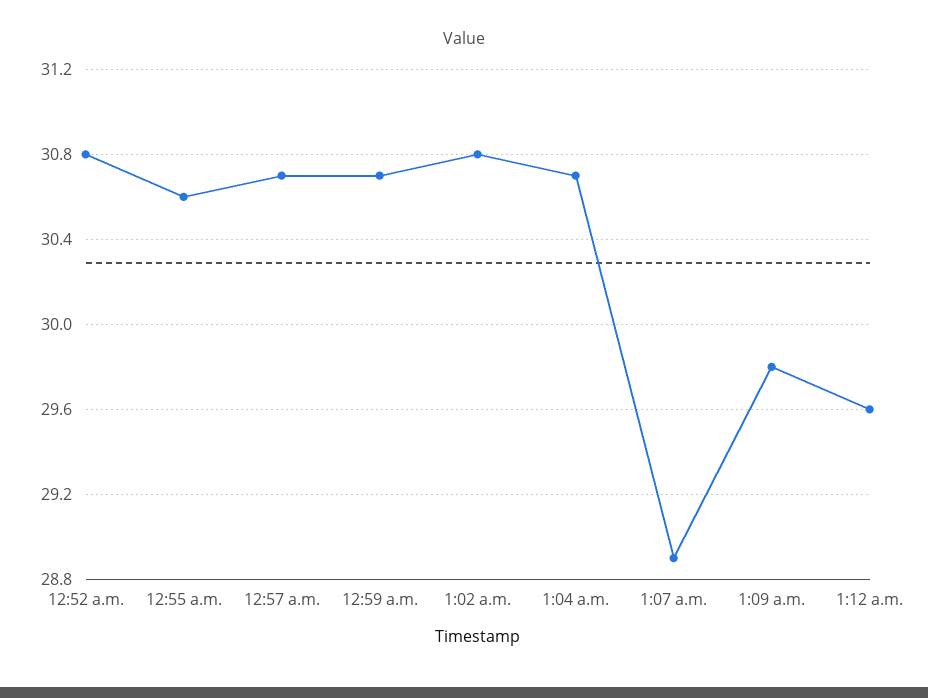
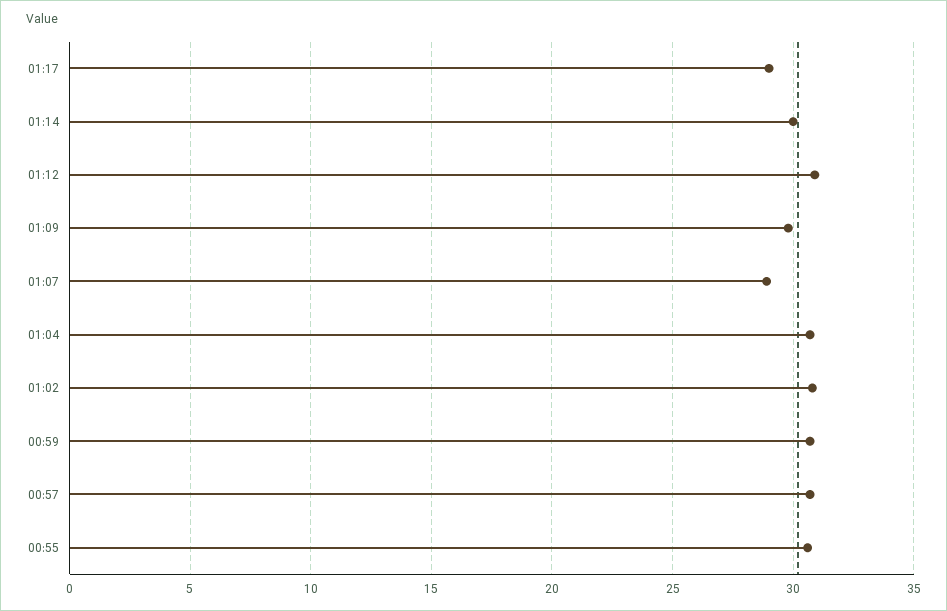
12:52 a.m.: 30.8 -> none
1:12 a.m.: 29.6 -> 31
01:17: none -> 29
01:14: none -> 30

